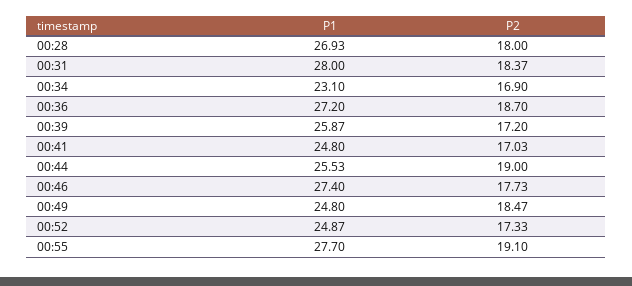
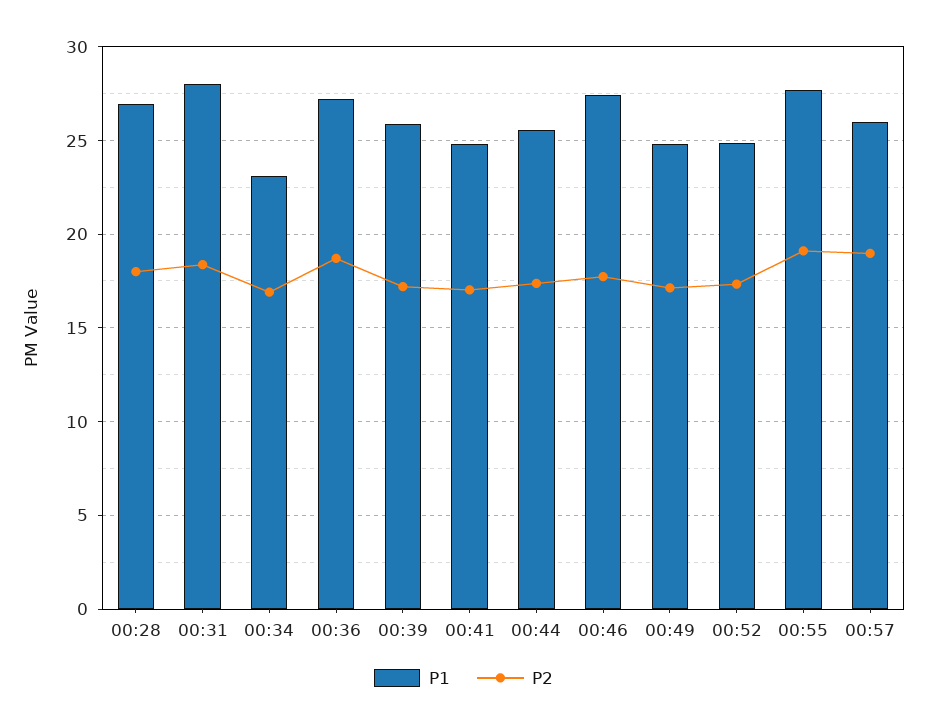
P2, 00:44: 19 -> 17.5
P2, 00:49: 18.47 -> 17
P1, 00:57: none -> 26
P2, 00:57: none -> 19

